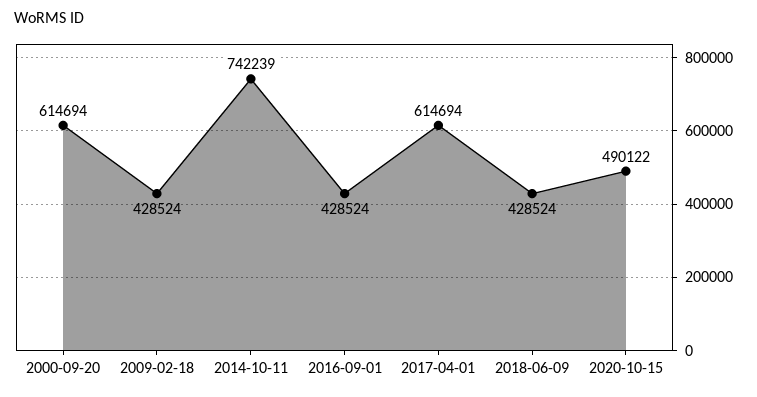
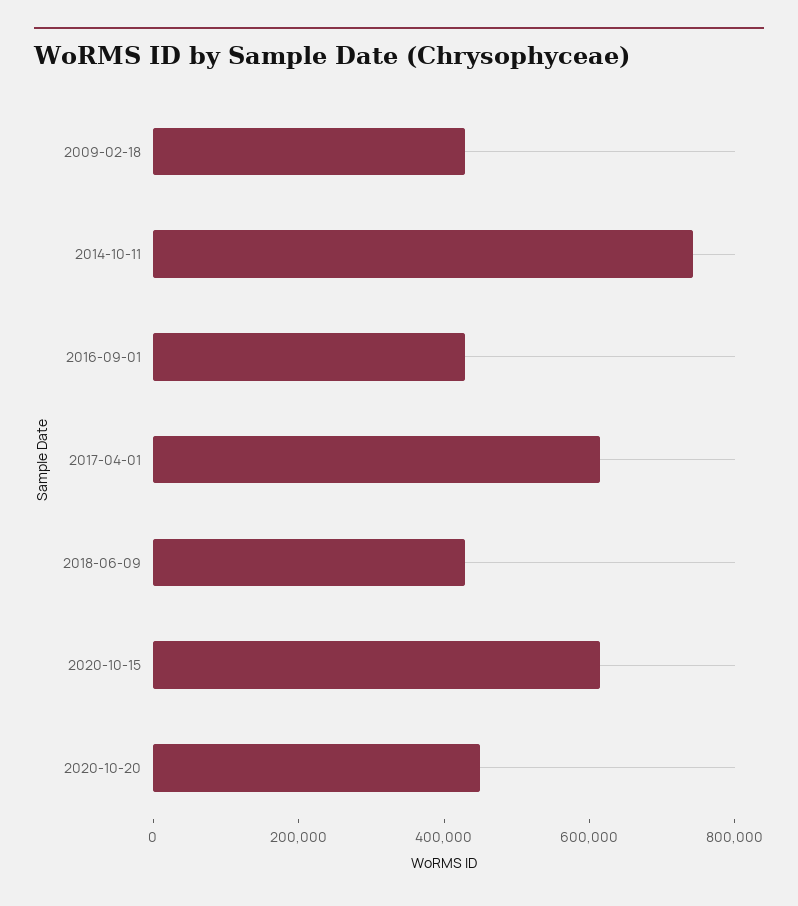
2000-09-20: 614694 -> none
2020-10-15: 490122 -> 600000
2020-10-20: none -> 450000

